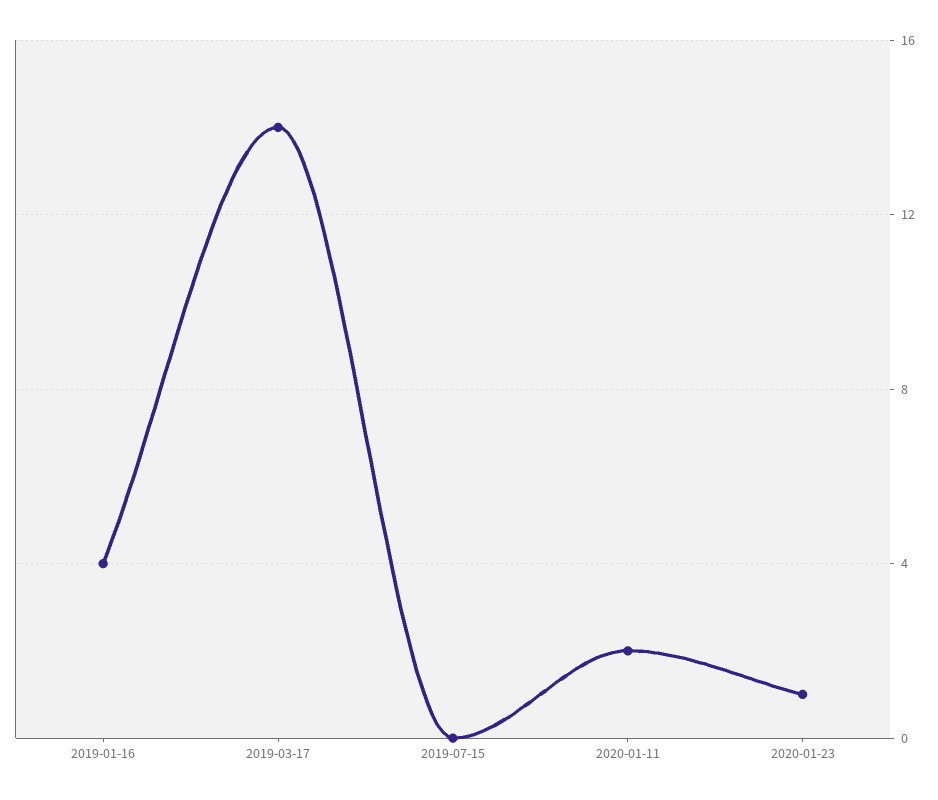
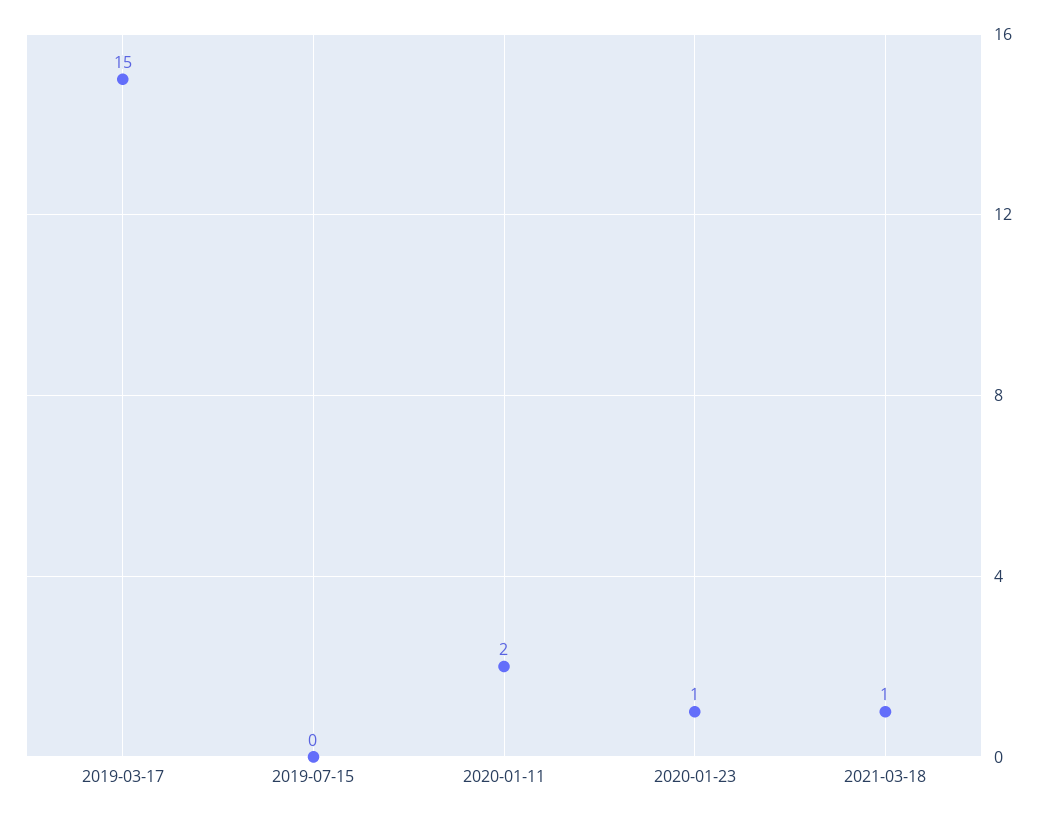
2019-01-16: 4 -> none
2019-03-17: 14 -> 15
2021-03-18: none -> 1

